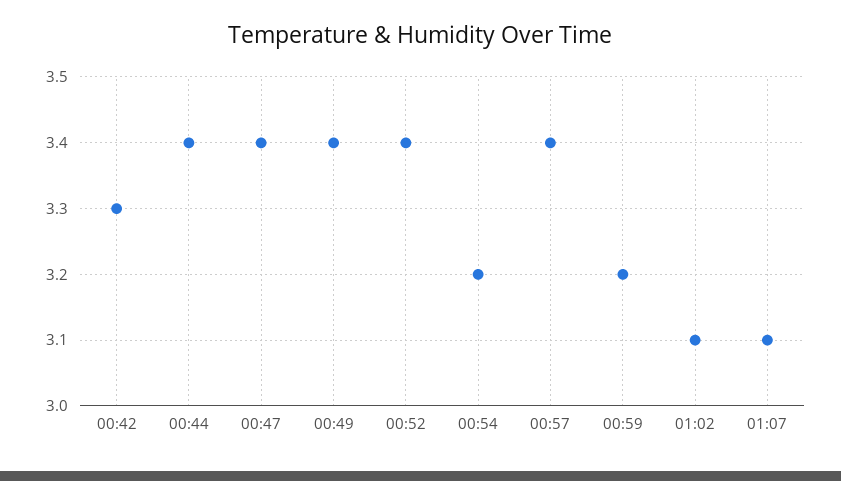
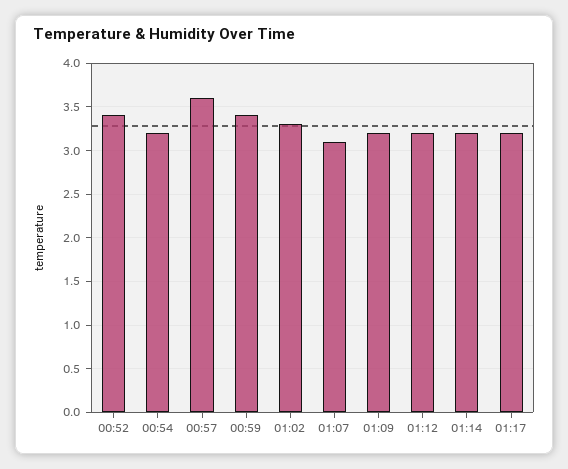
00:42: 3.3 -> none
00:44: 3.4 -> none
00:47: 3.4 -> none
00:49: 3.4 -> none
00:57: 3.4 -> 3.6
00:59: 3.2 -> 3.4
01:02: 3.1 -> 3.3
01:09: none -> 3.2
01:12: none -> 3.2
01:14: none -> 3.2
01:17: none -> 3.2

